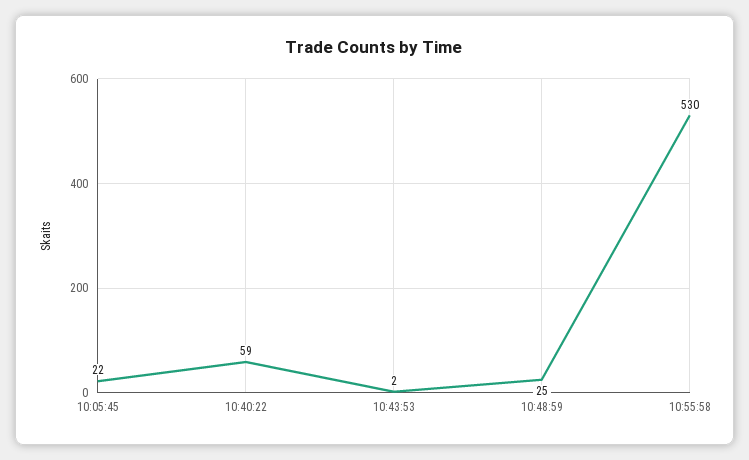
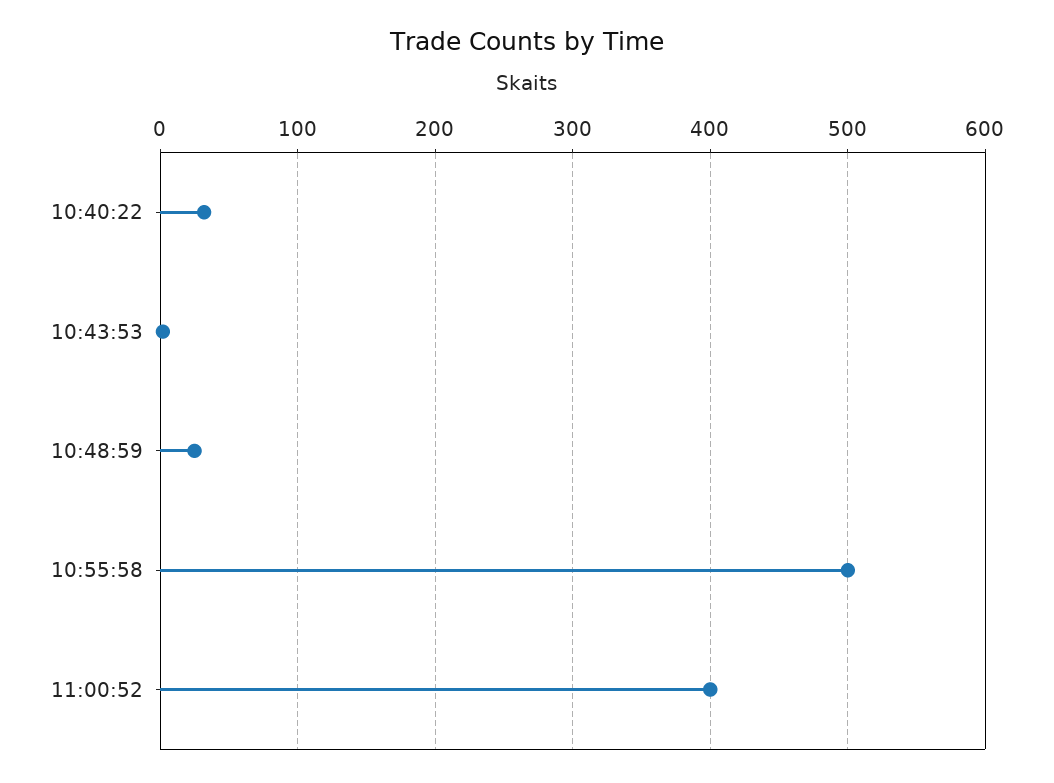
10:05:45: 22 -> none
10:40:22: 59 -> 30
10:55:58: 530 -> 500
11:00:52: none -> 400

